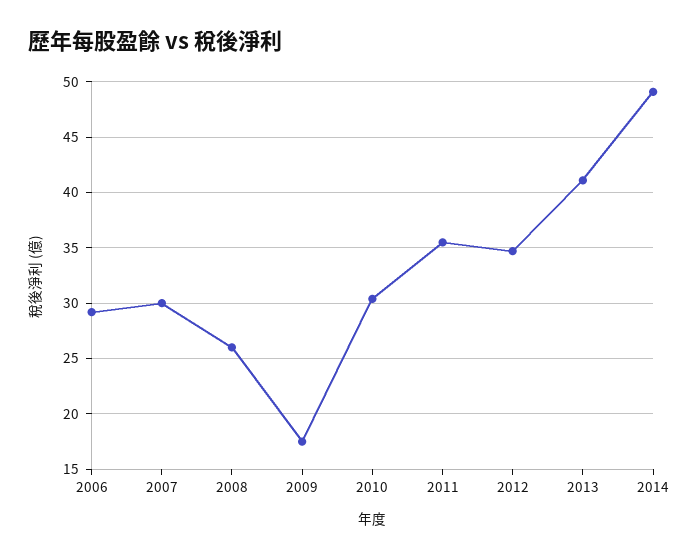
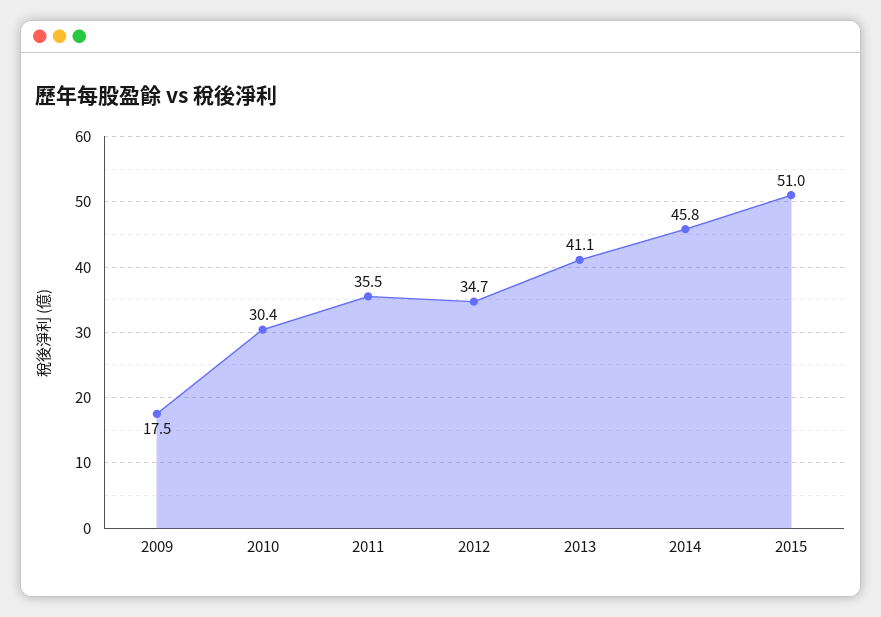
2006: 29 -> none
2007: 30 -> none
2008: 26 -> none
2014: 49 -> 45.8
2015: none -> 51

